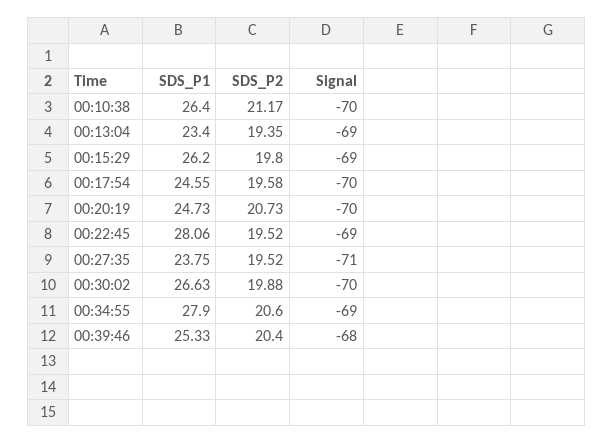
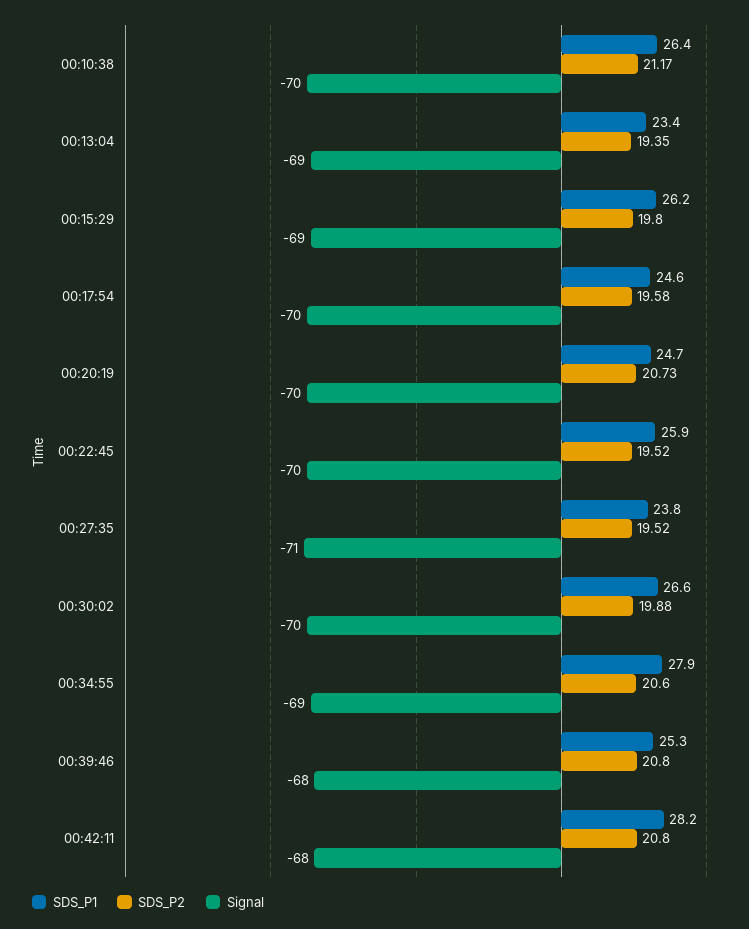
SDS_P1, 00:22:45: 28.06 -> 25.9
Signal, 00:22:45: -69 -> -70
SDS_P2, 00:39:46: 20.4 -> 20.8
SDS_P1, 00:42:11: none -> 28.2
SDS_P2, 00:42:11: none -> 20.8
Signal, 00:42:11: none -> -68

